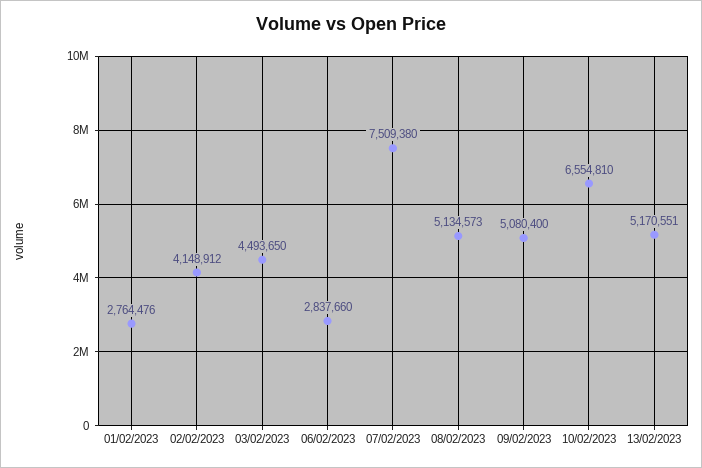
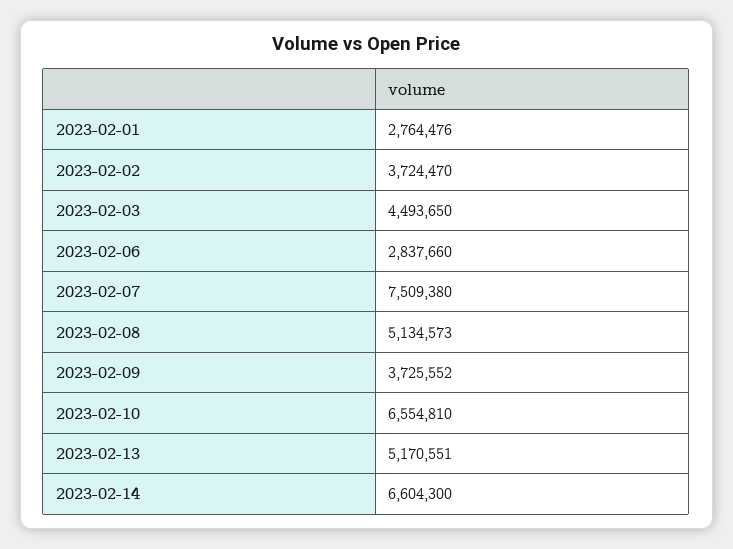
02/02/2023: 4148912 -> 3724470
09/02/2023: 5080400 -> 3725552
2023-02-14: none -> 6604300

